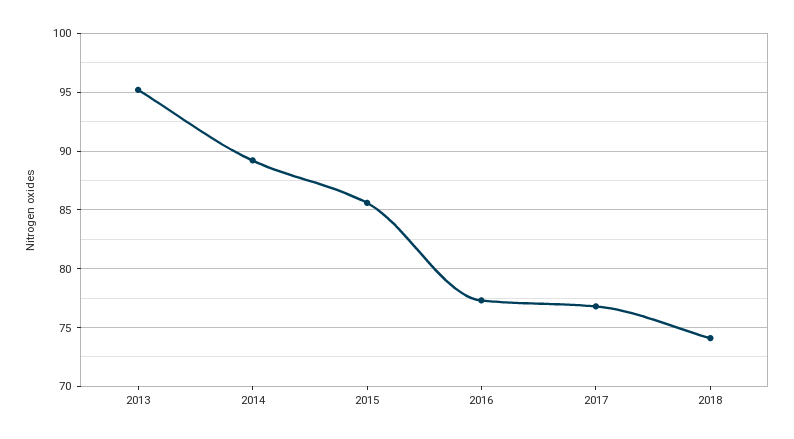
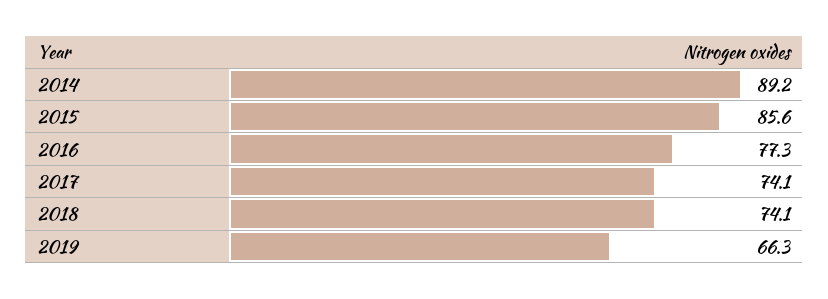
2013: 95 -> none
2017: 77 -> 74.1
2019: none -> 66.3

